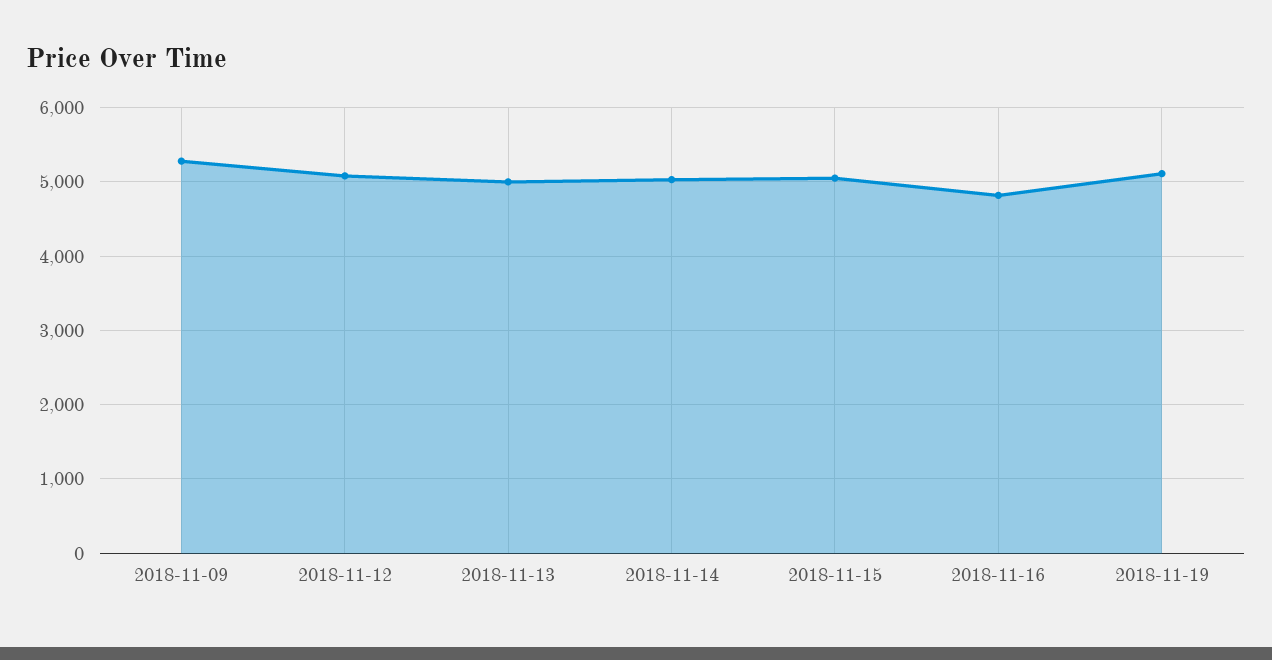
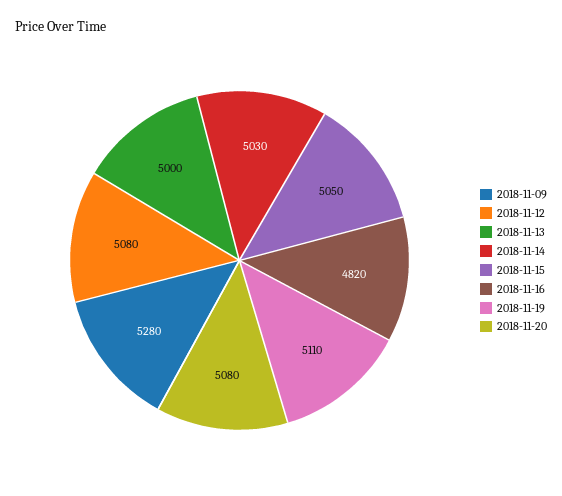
2018-11-20: none -> 5080

